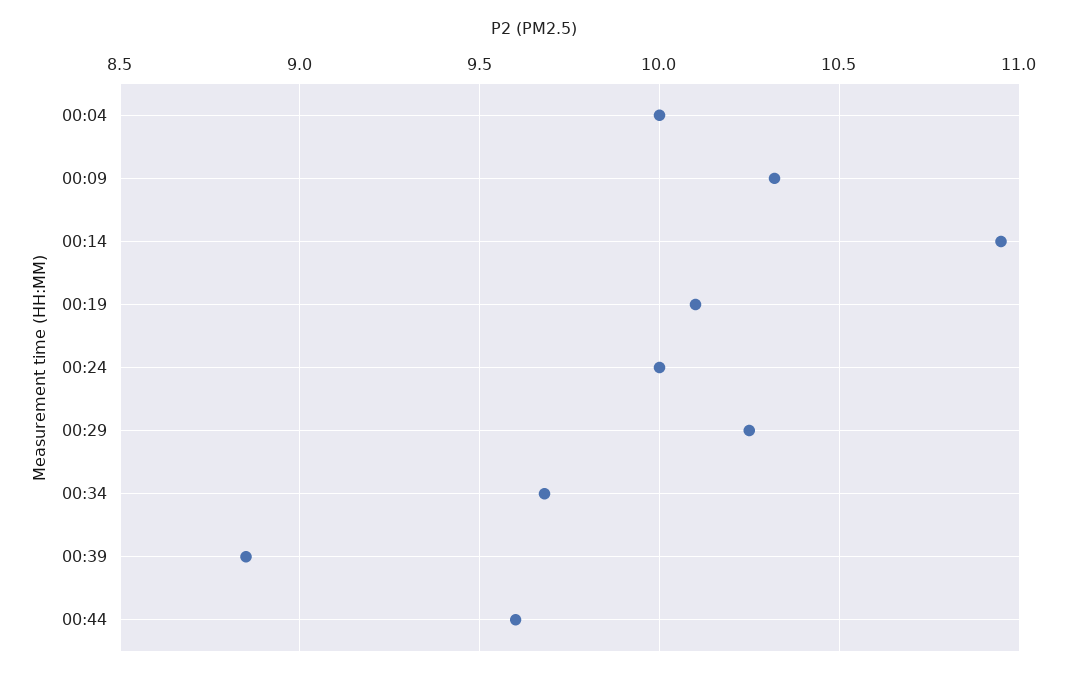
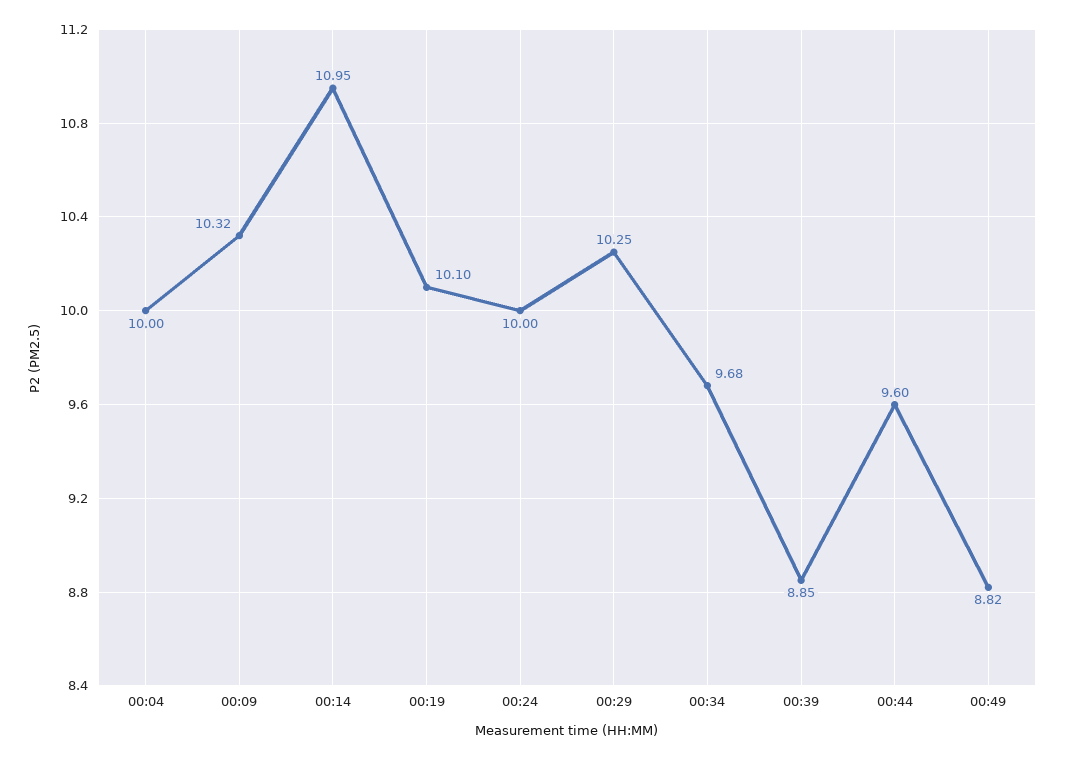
00:49: none -> 8.82

